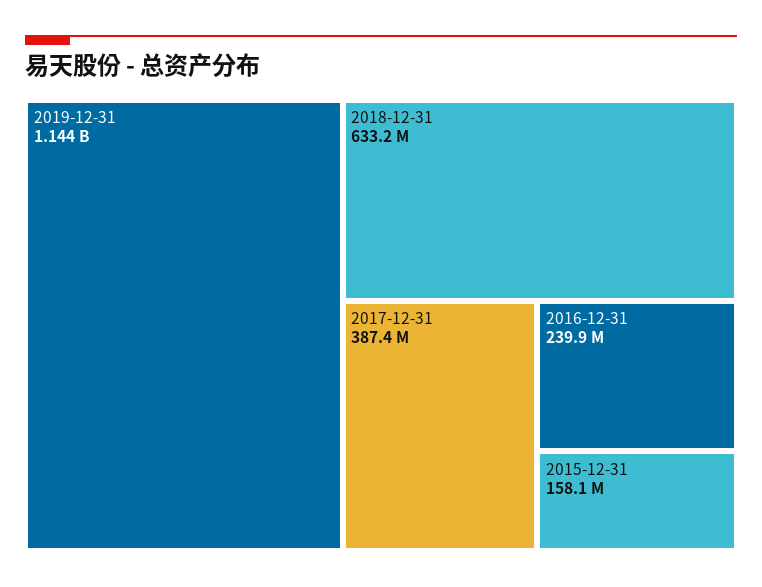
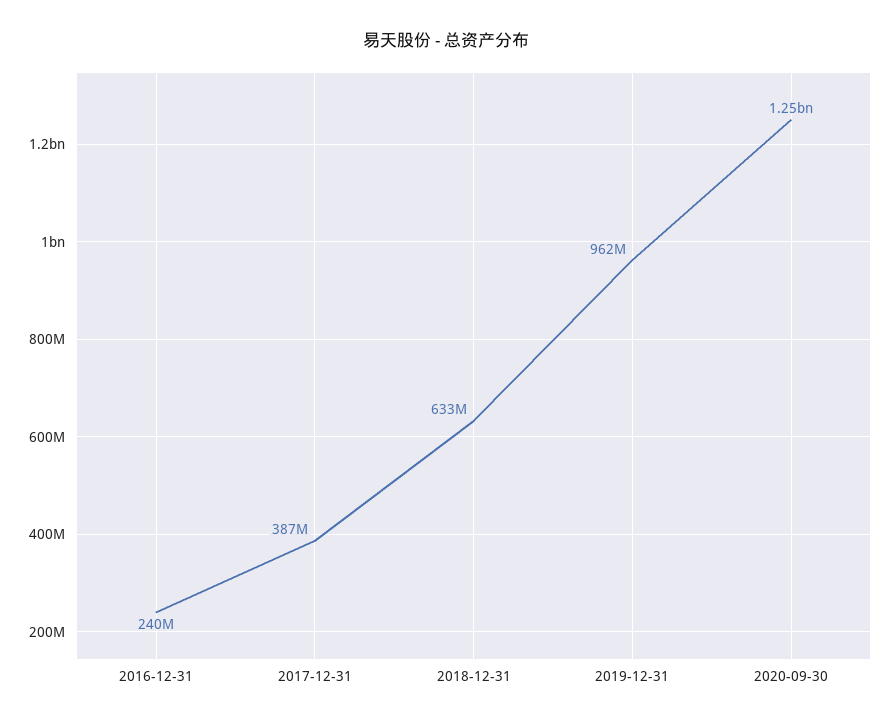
2019-12-31: 1144000000 -> 962000000
2015-12-31: 158100000 -> none
2020-09-30: none -> 1250000000

